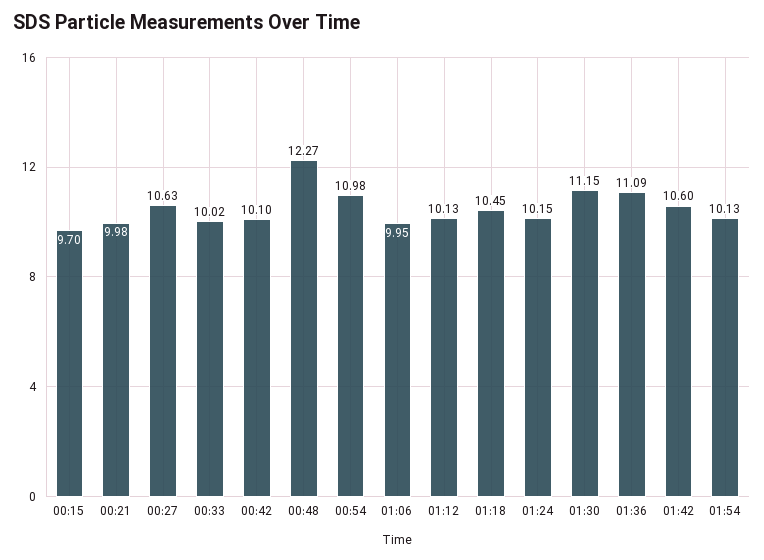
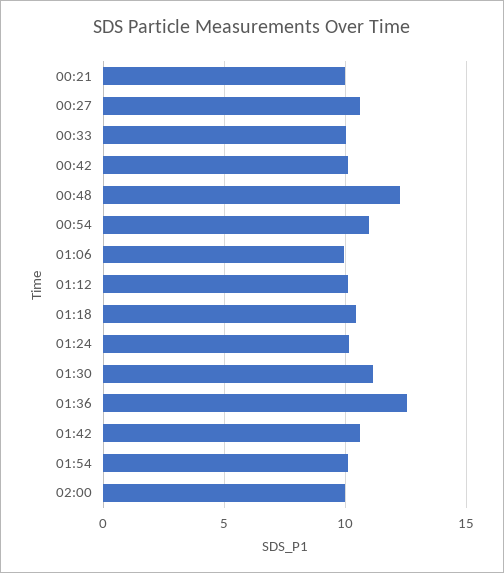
00:15: 9.7 -> none
01:36: 11.09 -> 12.5
02:00: none -> 10

